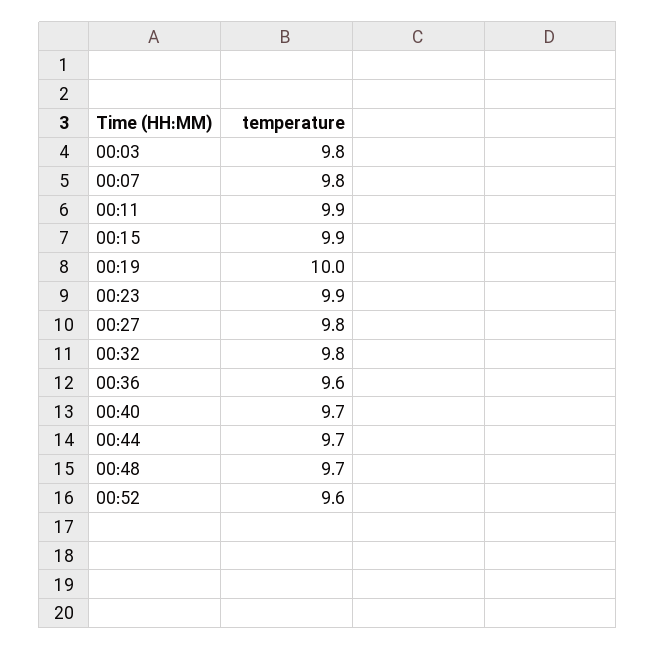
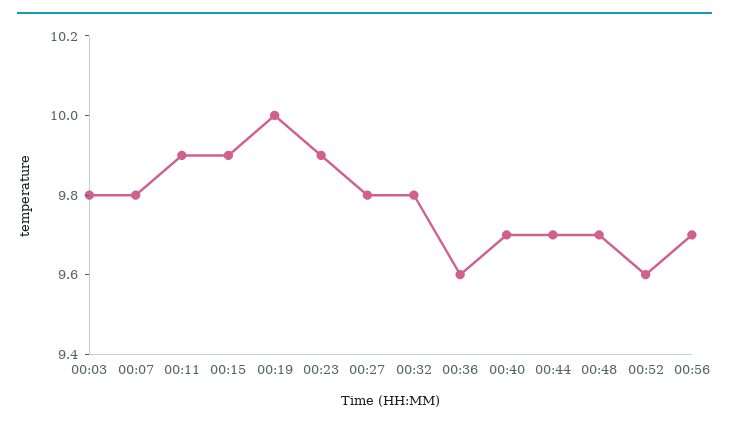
00:56: none -> 9.7

